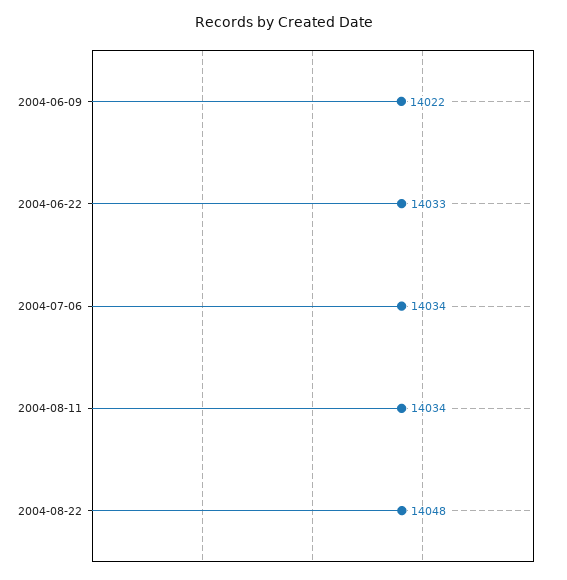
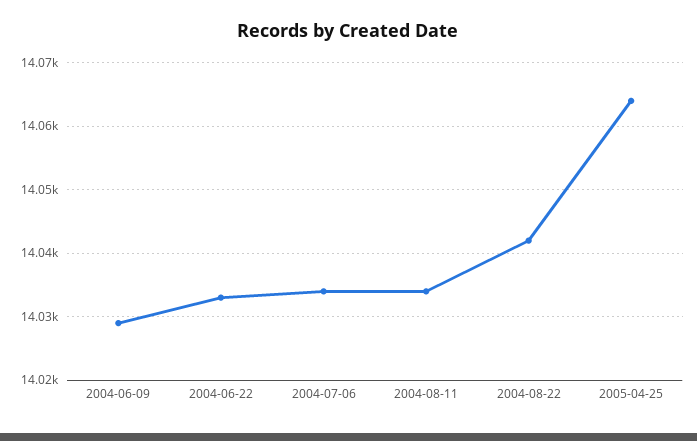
2004-06-09: 14022 -> 14029
2004-08-22: 14048 -> 14042
2005-04-25: none -> 14064

